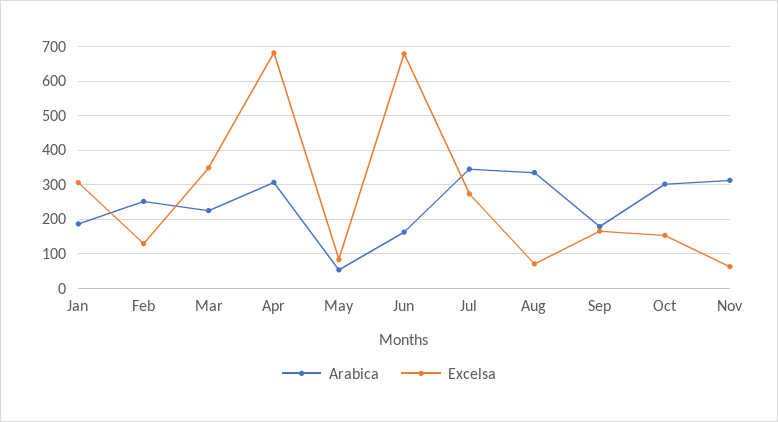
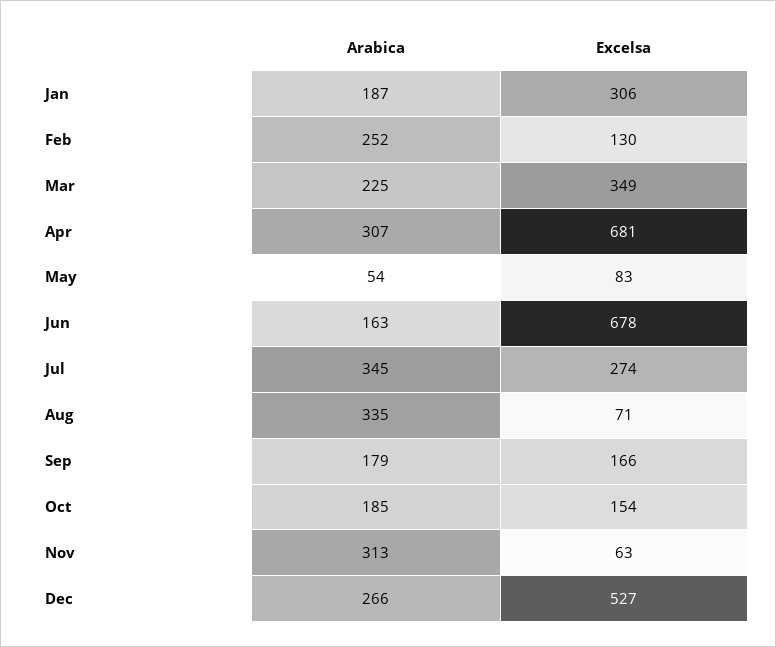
Arabica, Oct: 300 -> 185
Arabica, Dec: none -> 266
Excelsa, Dec: none -> 527

